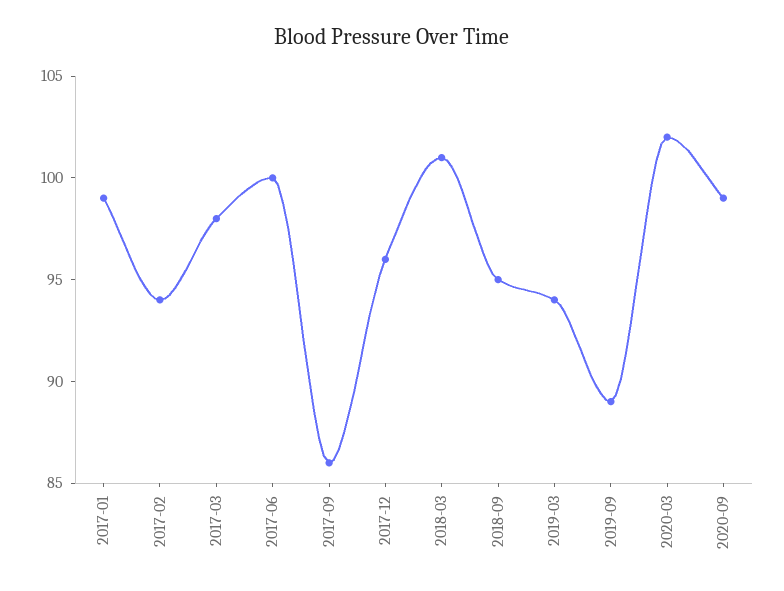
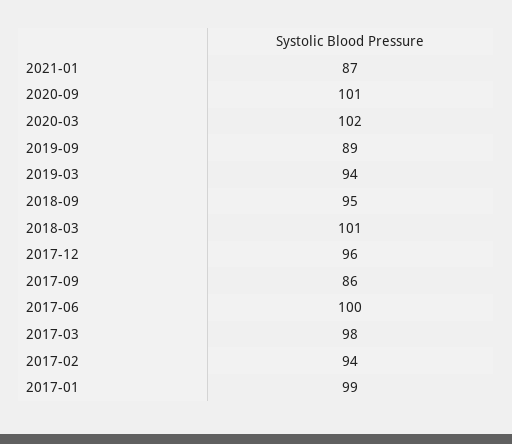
2020-09: 99 -> 101
2021-01: none -> 87

